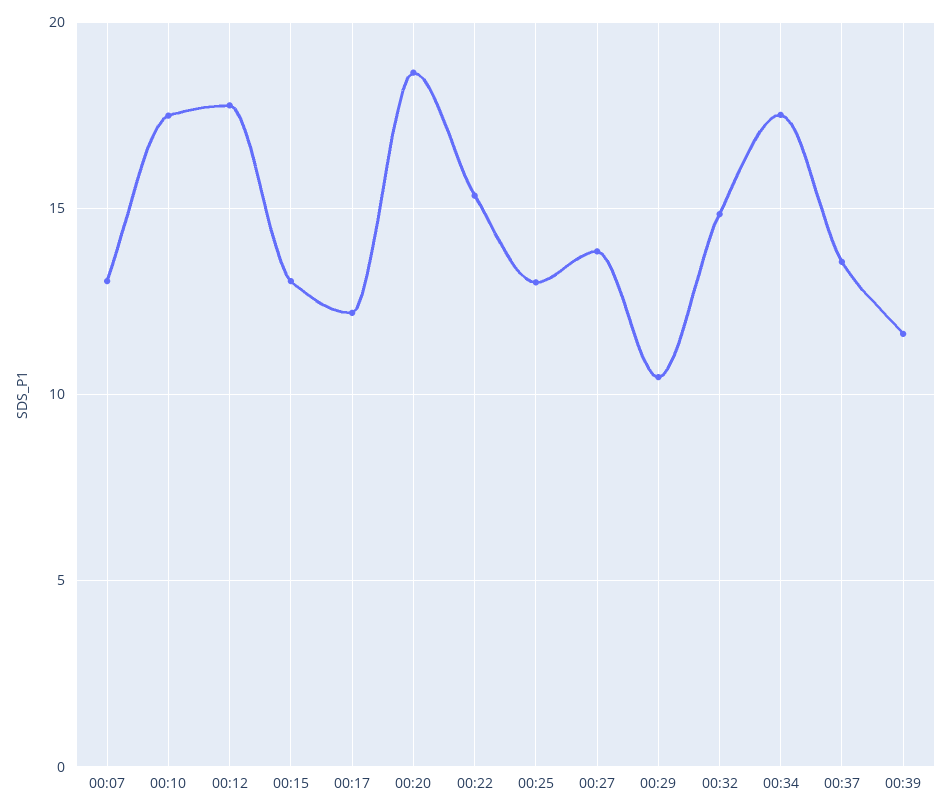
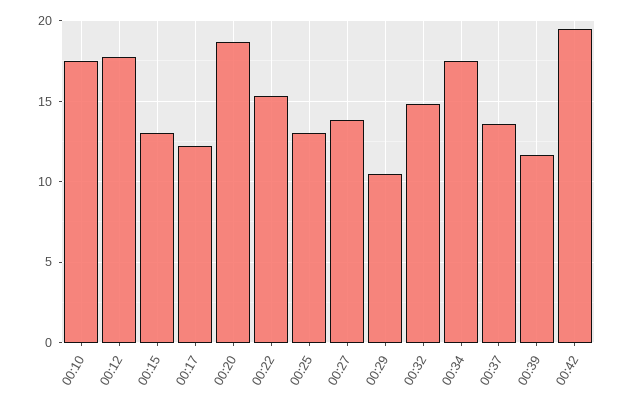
00:07: 13 -> none
00:42: none -> 19.5

